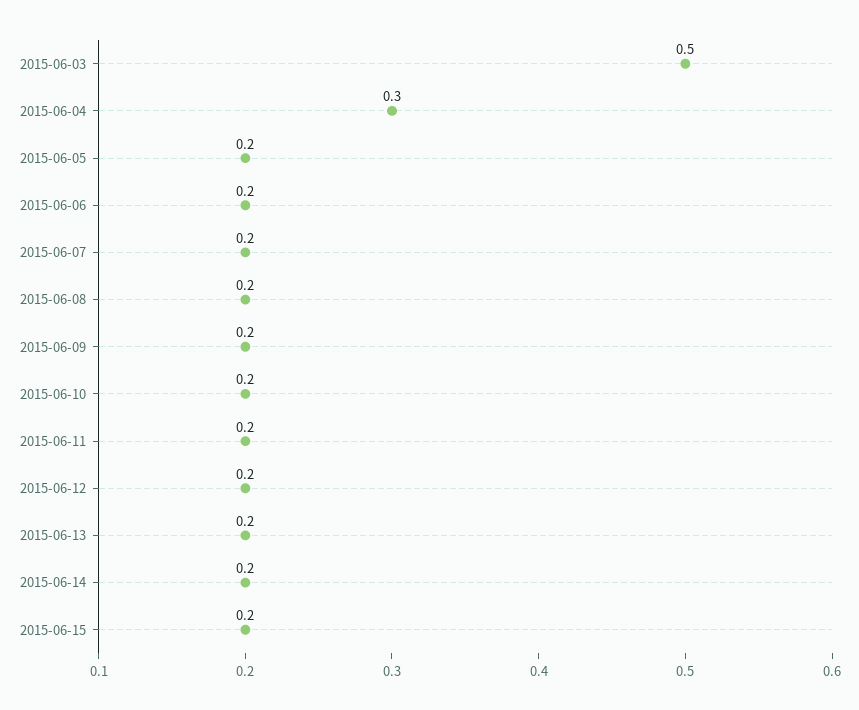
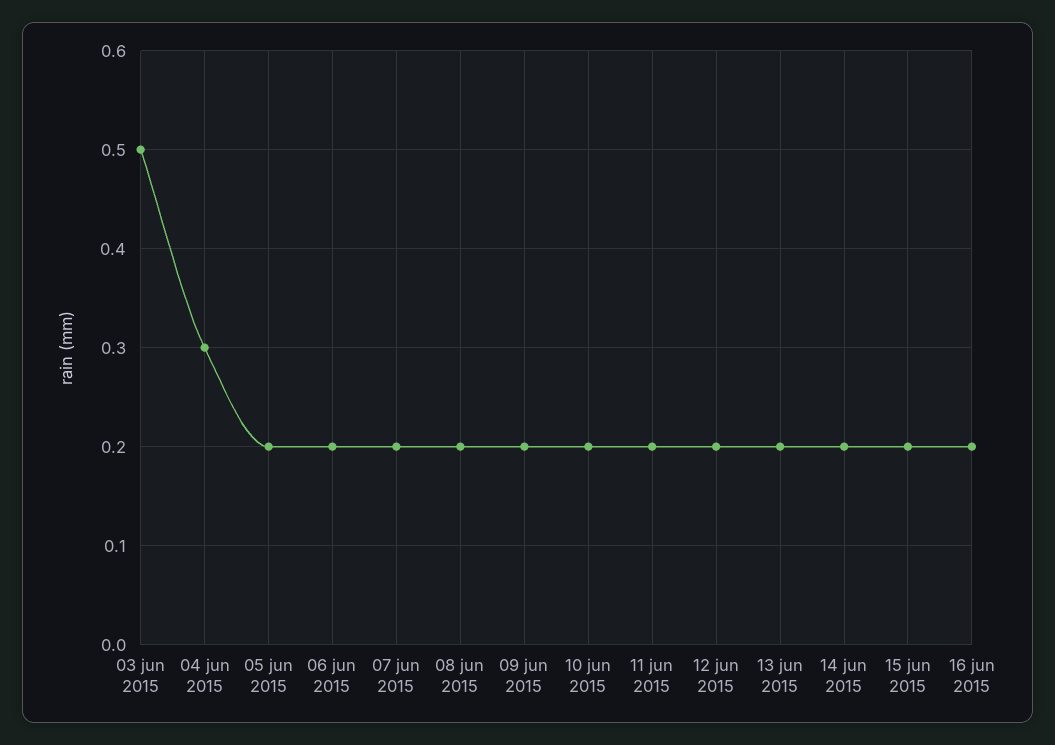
16 jun 2015: none -> 0.2

